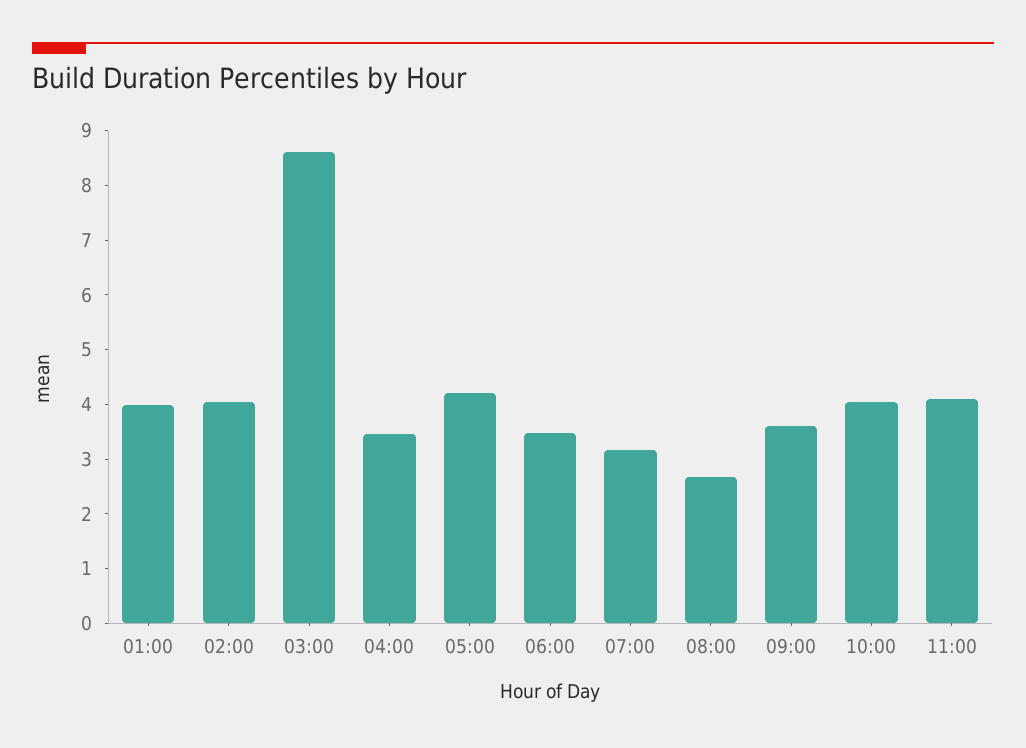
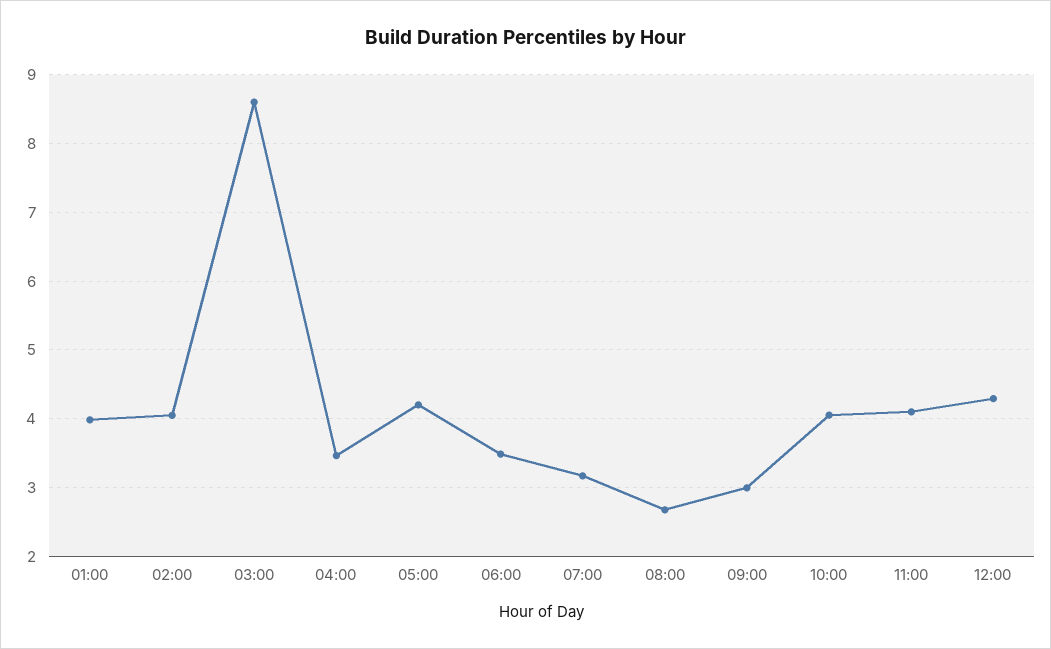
09:00: 3.6 -> 3
12:00: none -> 4.3

